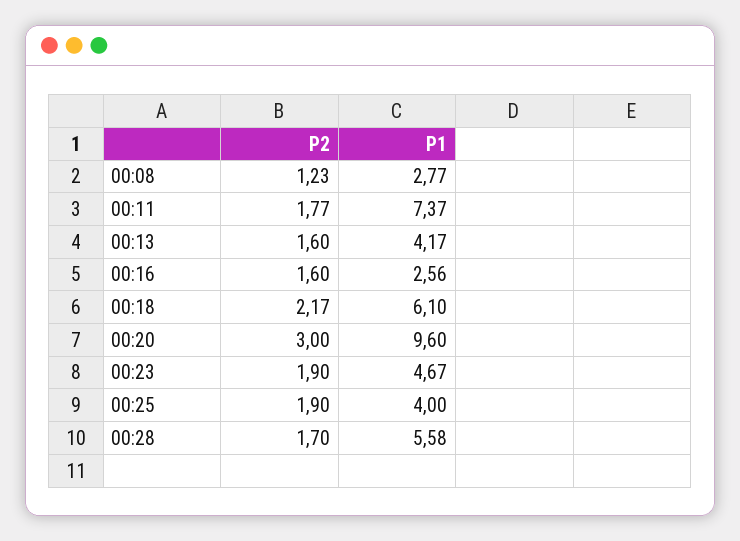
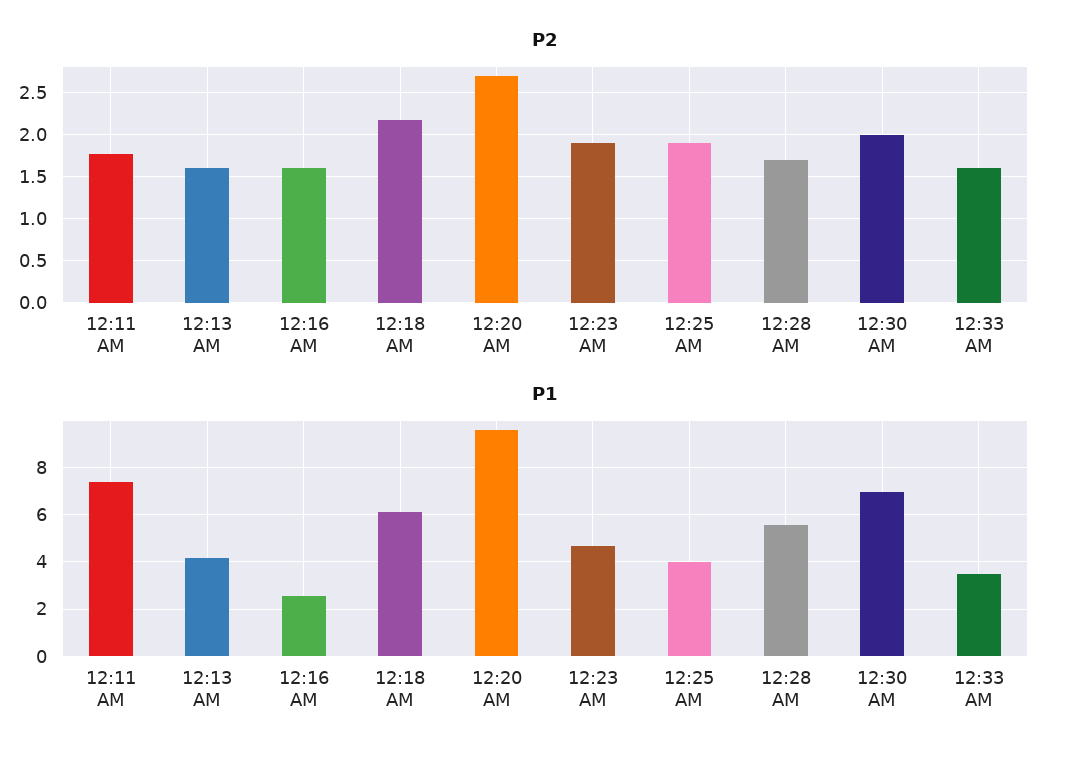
P2, 00:08: 1.23 -> none
P1, 00:08: 2.77 -> none
P2, 00:20: 3 -> 2.7
P2, 12:30 AM: none -> 2
P2, 12:33 AM: none -> 1.6
P1, 12:30 AM: none -> 7
P1, 12:33 AM: none -> 3.5

